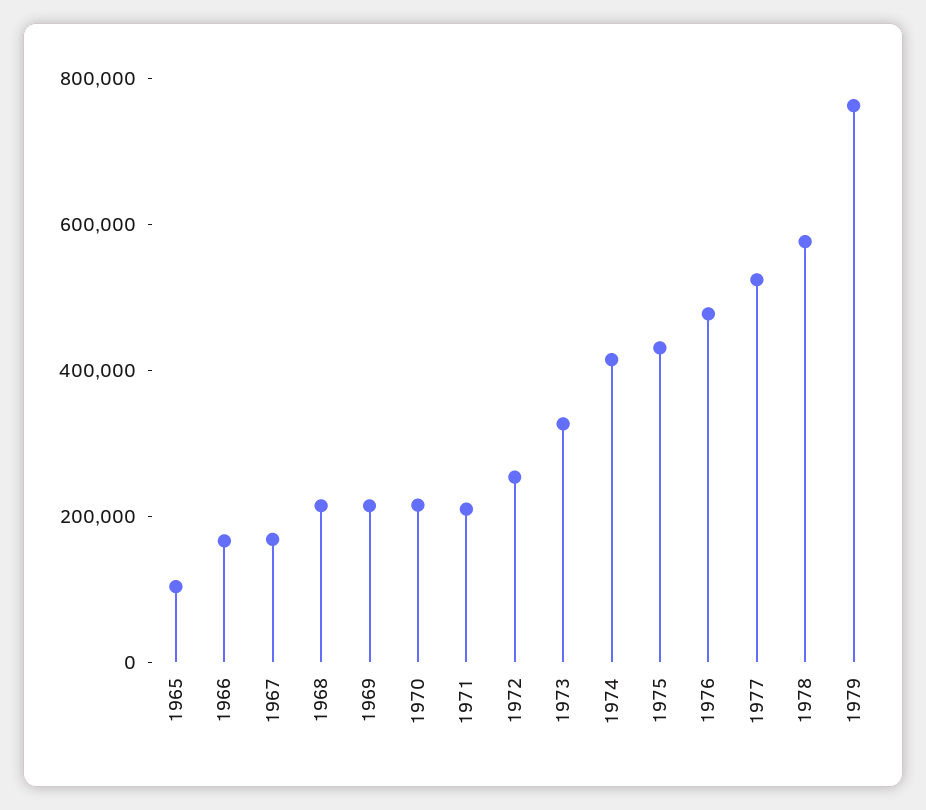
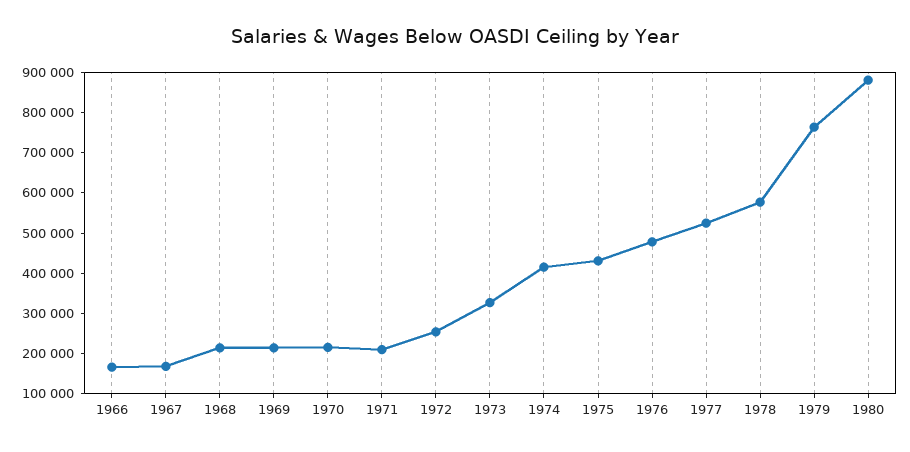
1965: 100000 -> none
1980: none -> 880000

